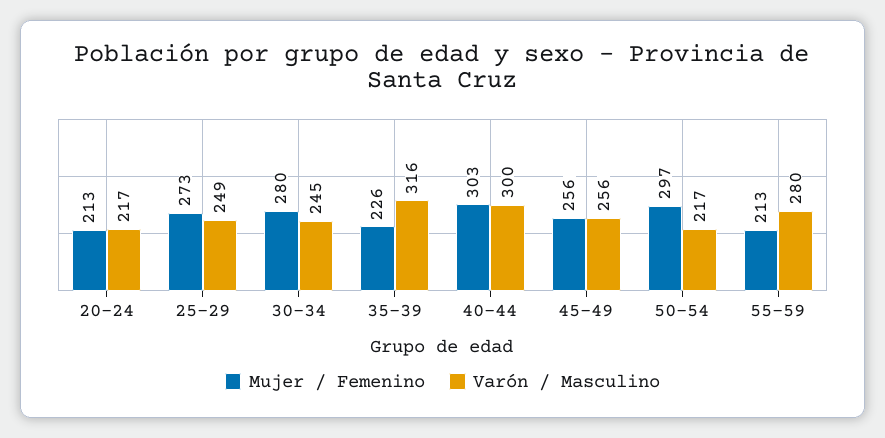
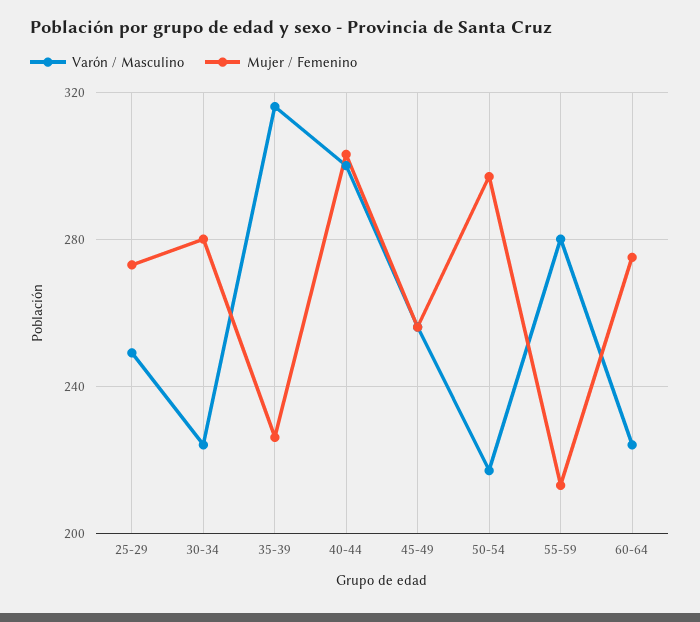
Mujer / Femenino, 20-24: 213 -> none
Varón / Masculino, 20-24: 217 -> none
Varón / Masculino, 30-34: 245 -> 225
Varón / Masculino, 60-64: none -> 225
Mujer / Femenino, 60-64: none -> 275

